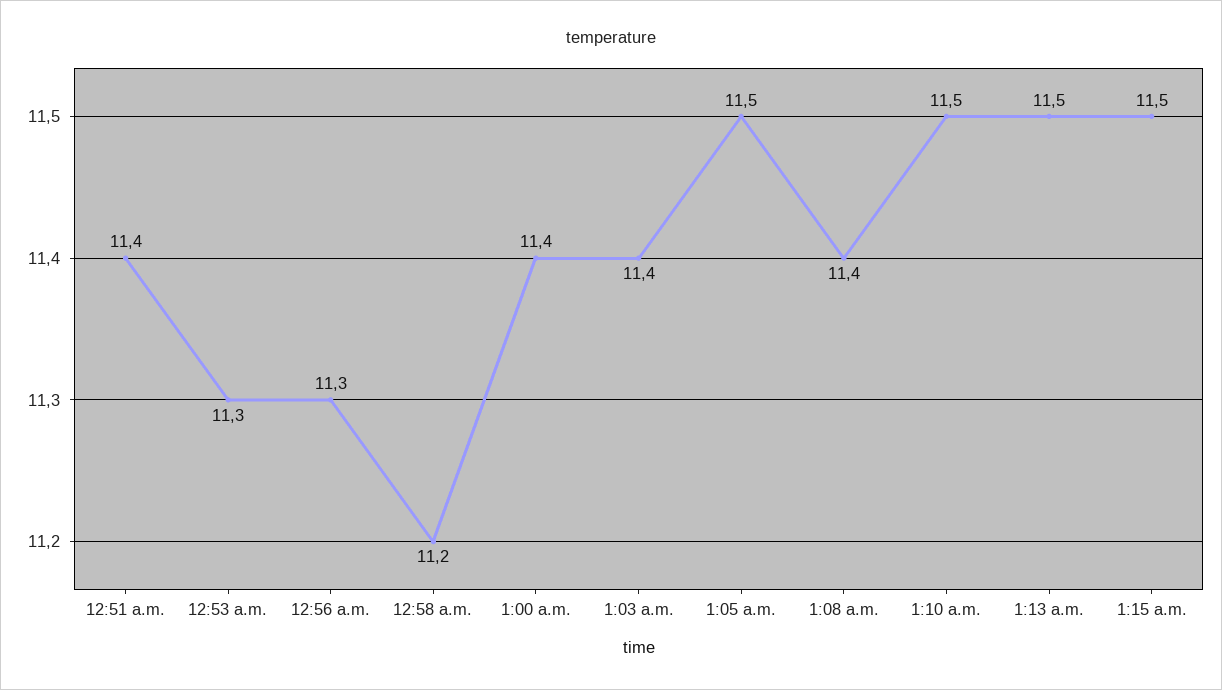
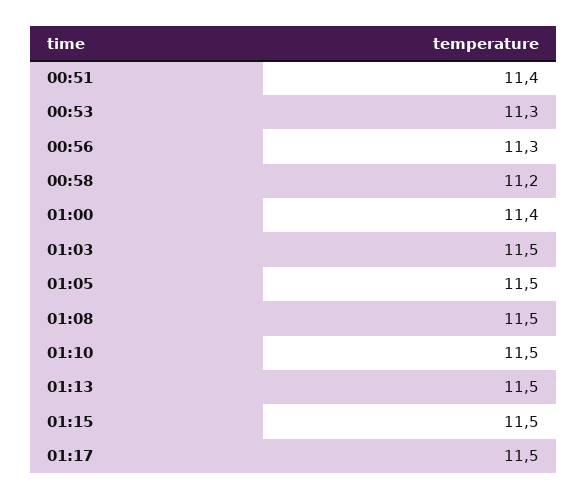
1:03 a.m.: 11.4 -> 11.5
1:08 a.m.: 11.4 -> 11.5
01:17: none -> 11.5

